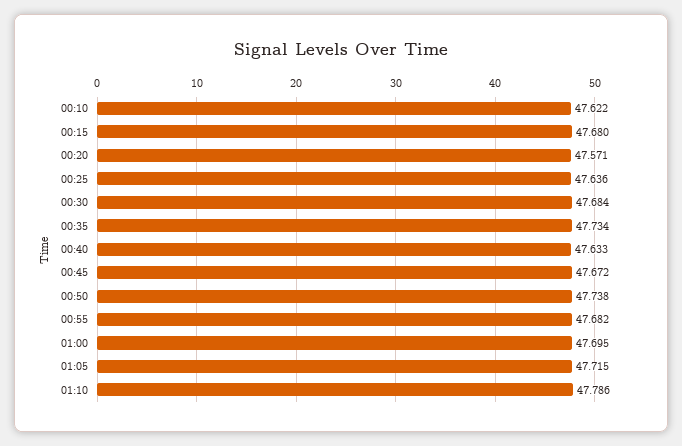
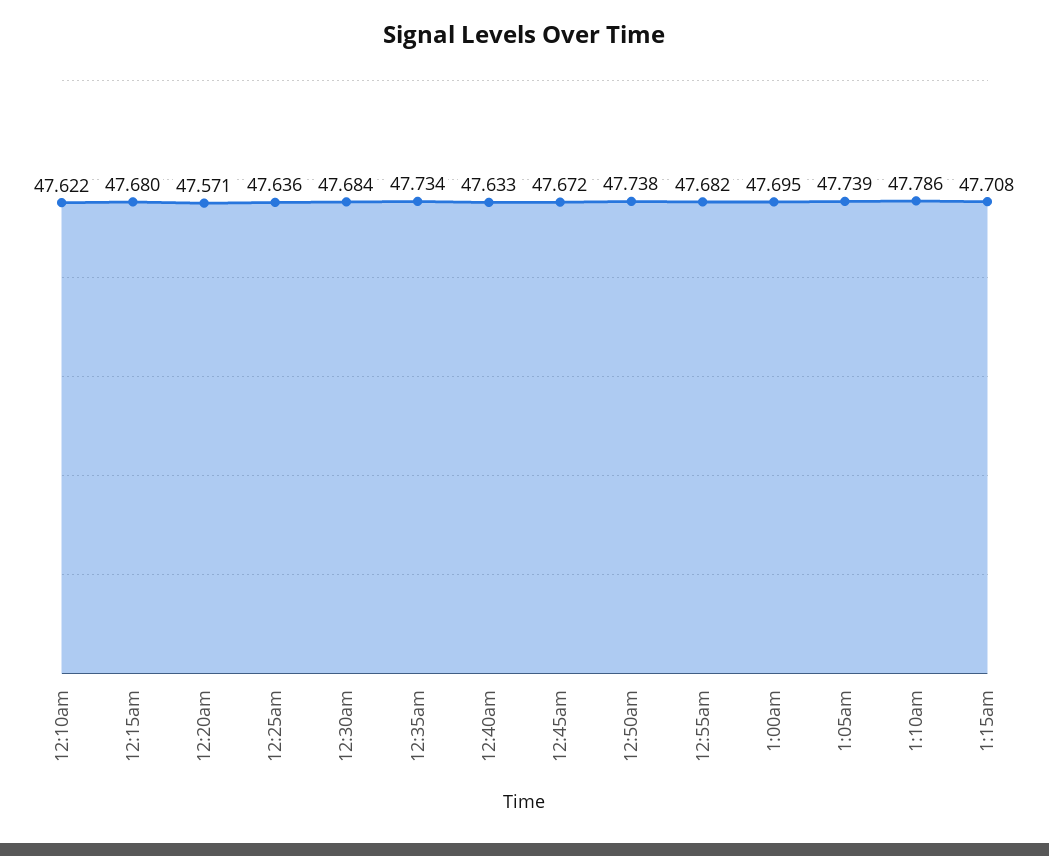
01:05: 47.715 -> 47.739
1:15am: none -> 47.708

